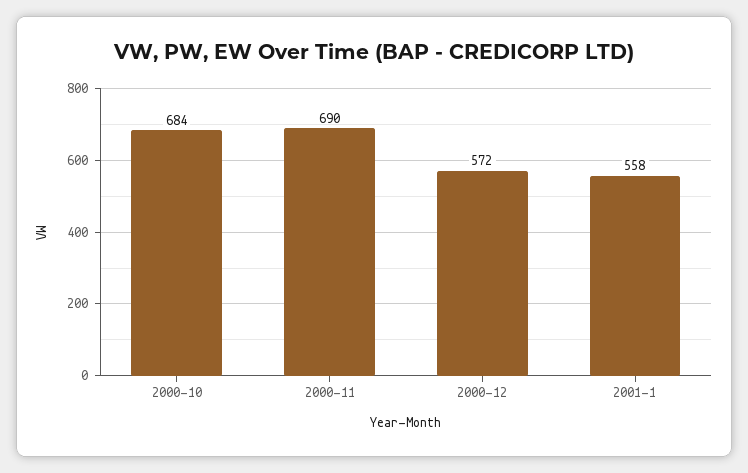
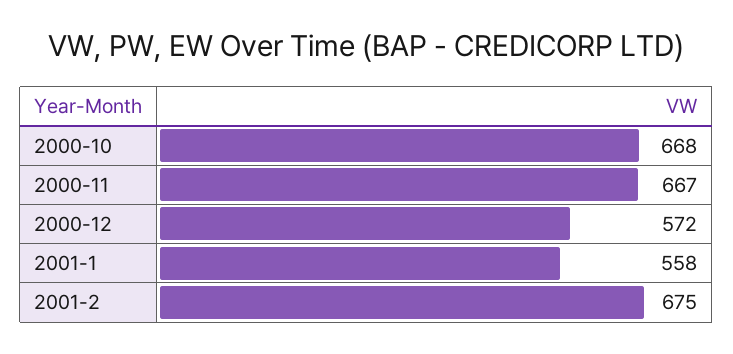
2000-10: 684 -> 668
2000-11: 690 -> 667
2001-2: none -> 675

